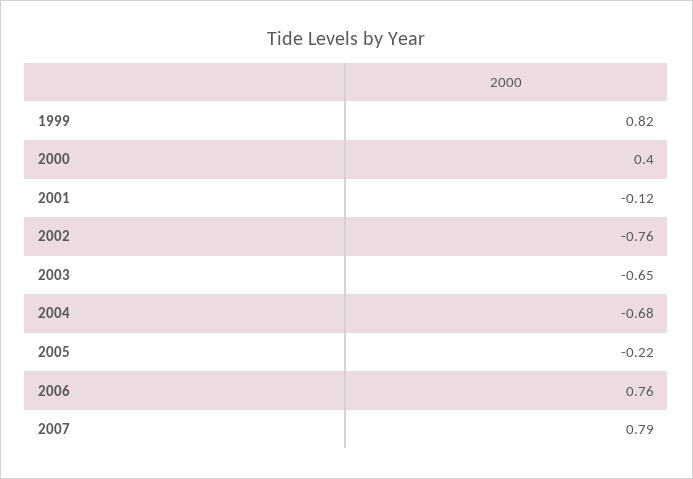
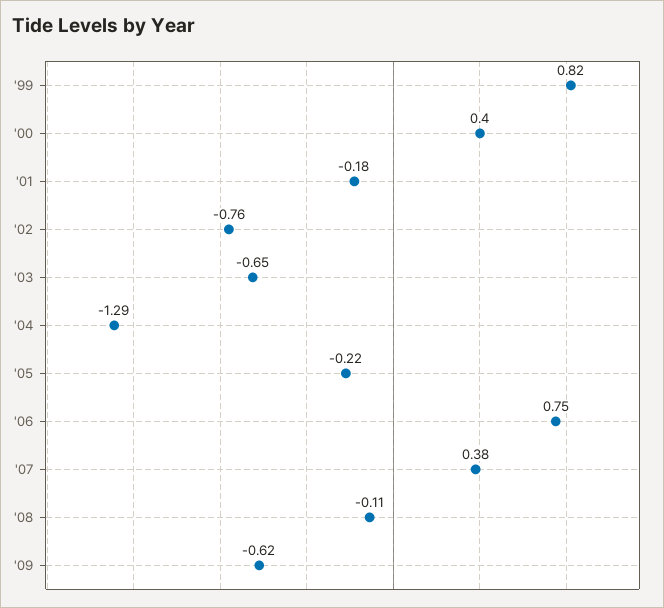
2001: -0.12 -> -0.18
2004: -0.68 -> -1.29
2006: 0.76 -> 0.75
2007: 0.79 -> 0.38
'08: none -> -0.11
'09: none -> -0.62

